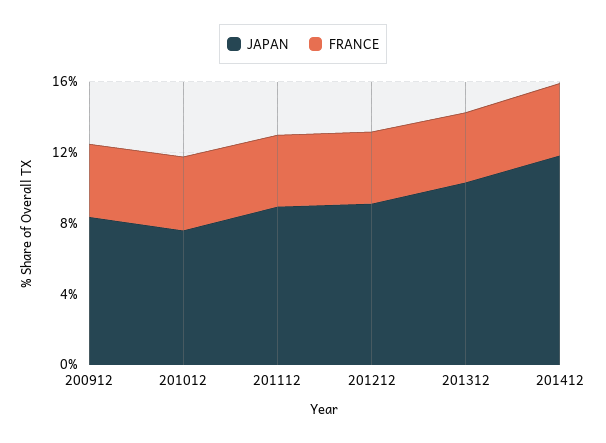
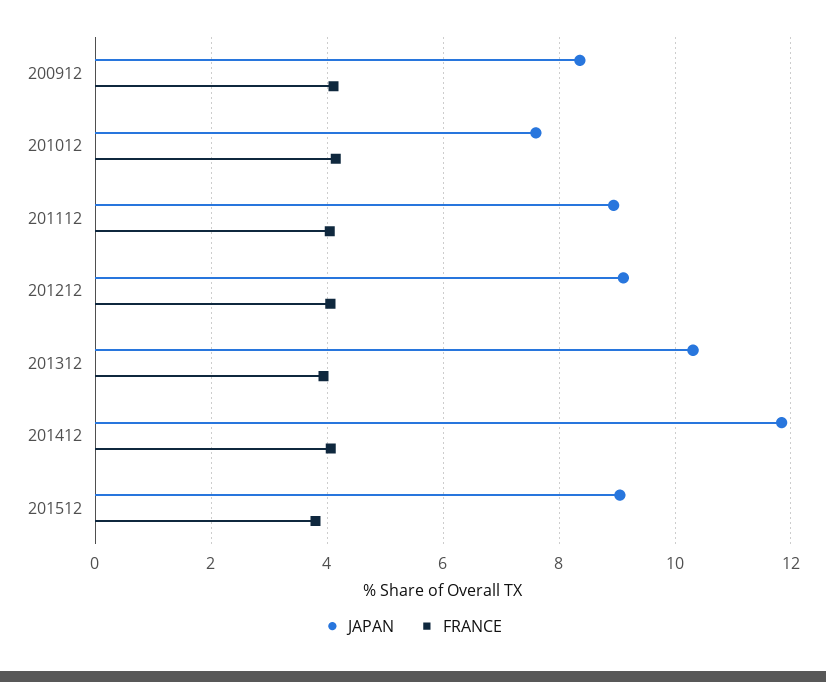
JAPAN, 201512: none -> 9
FRANCE, 201512: none -> 3.8

